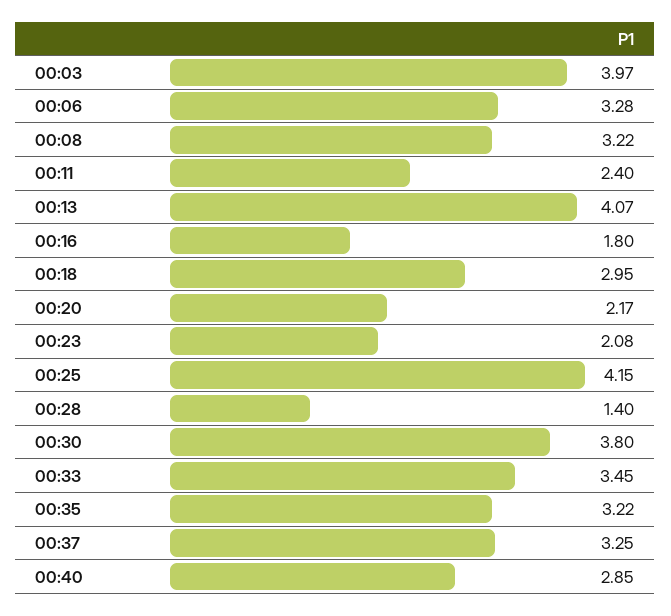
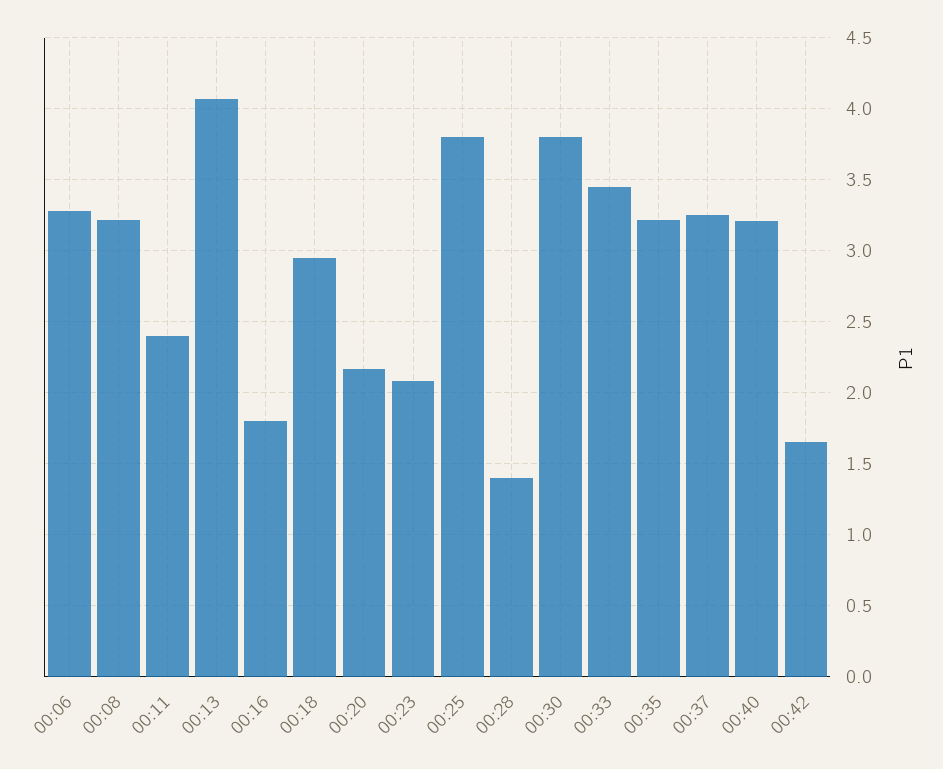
00:03: 3.97 -> none
00:25: 4.15 -> 3.8
00:40: 2.85 -> 3.2
00:42: none -> 1.65

